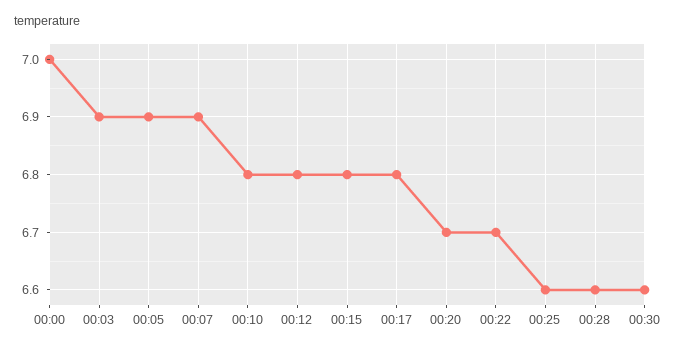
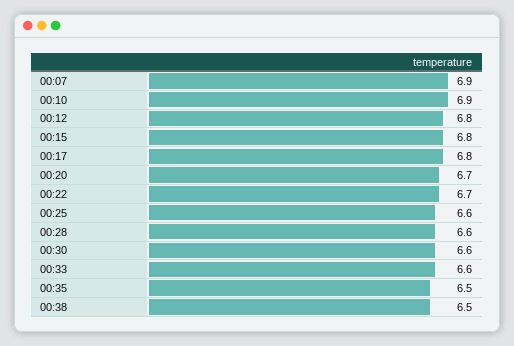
00:00: 7 -> none
00:03: 6.9 -> none
00:05: 6.9 -> none
00:10: 6.8 -> 6.9
00:33: none -> 6.6
00:35: none -> 6.5
00:38: none -> 6.5

